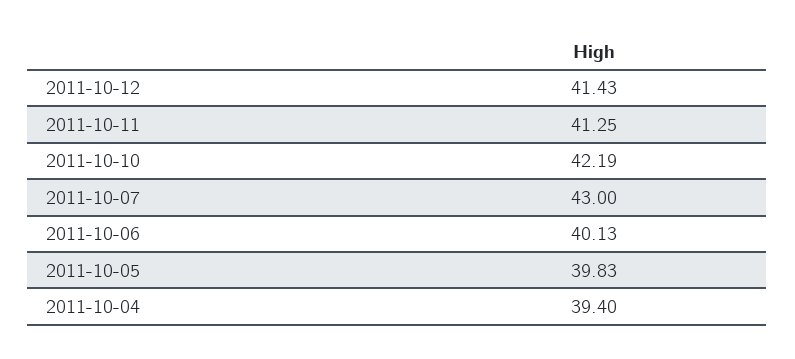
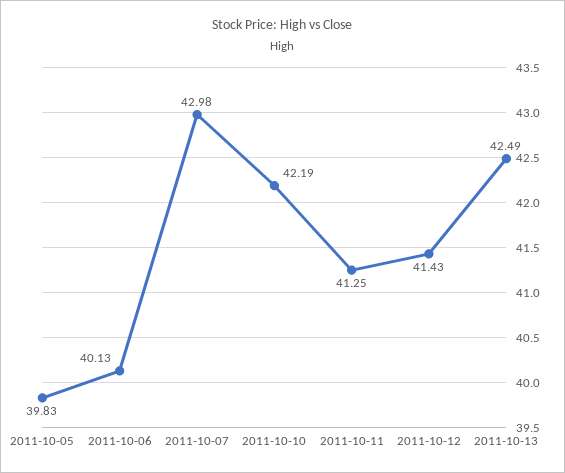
2011-10-07: 43 -> 42.98
2011-10-04: 39.4 -> none
2011-10-13: none -> 42.49

